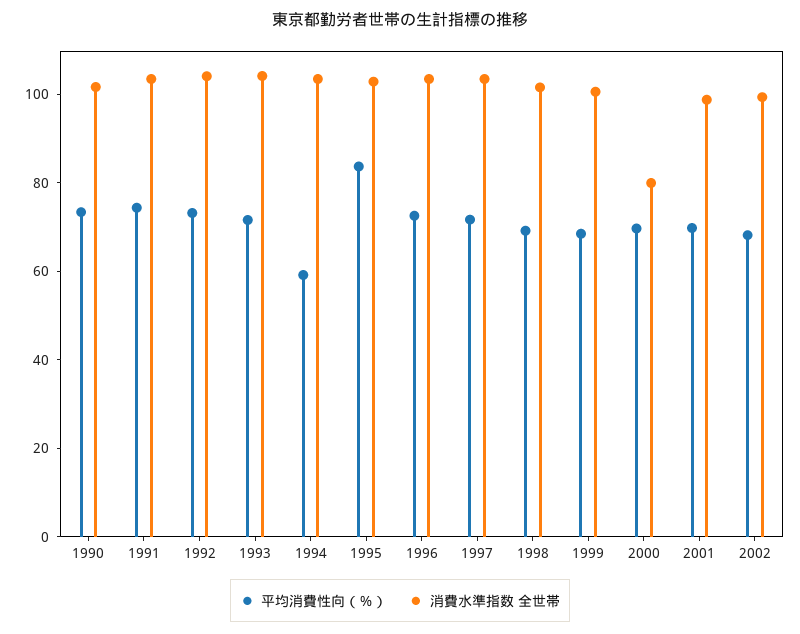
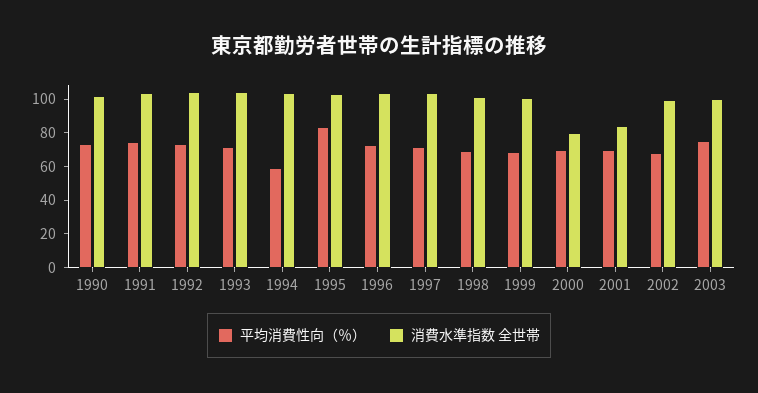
消費水準指数 全世帯, 2001: 100 -> 85
平均消費性向（％）, 2003: none -> 75
消費水準指数 全世帯, 2003: none -> 100

